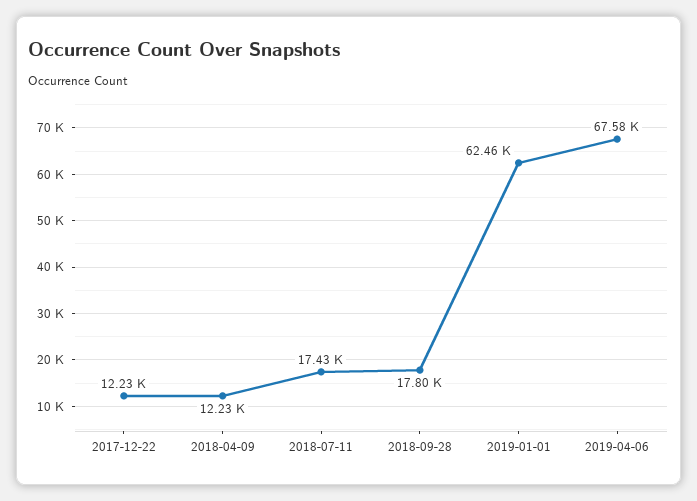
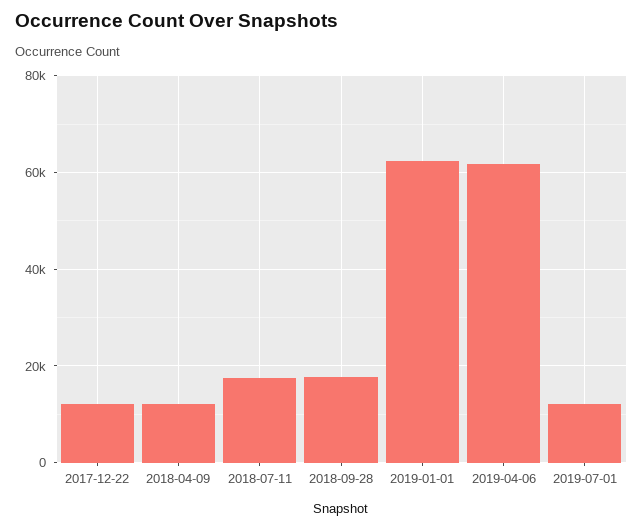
2019-04-06: 67580 -> 62000
2019-07-01: none -> 12000

